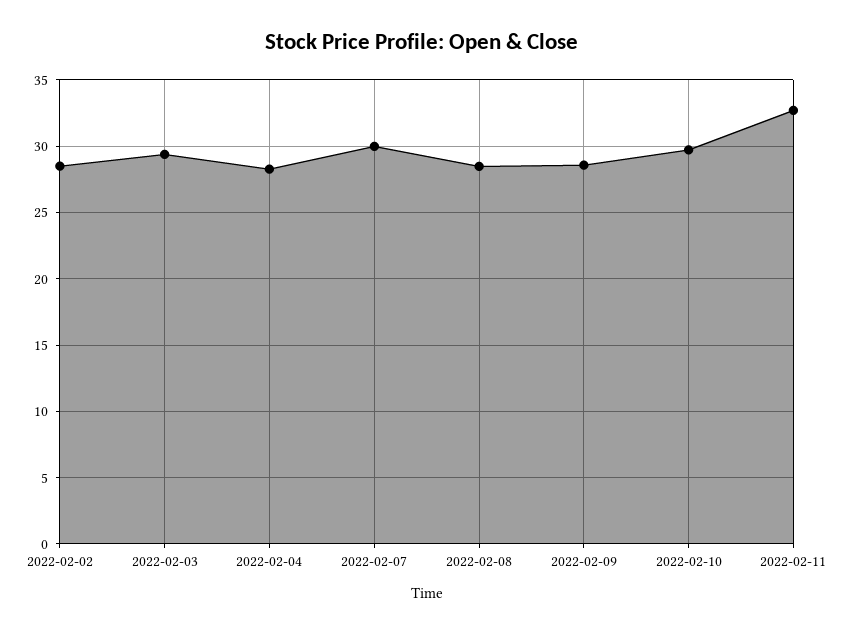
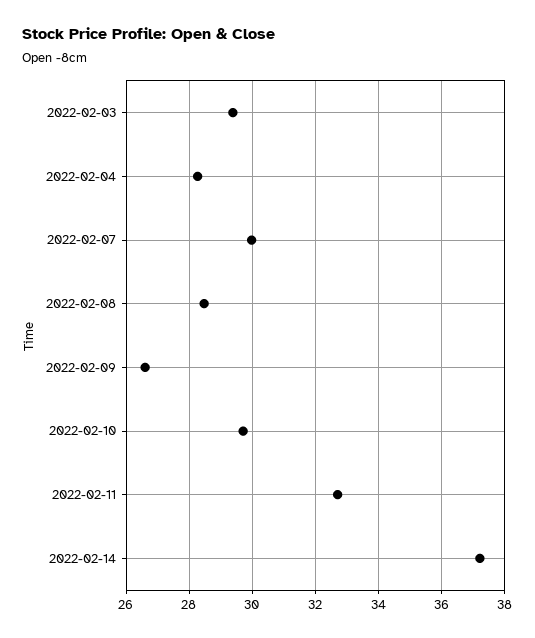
2022-02-02: 28.5 -> none
2022-02-09: 28.5 -> 26.6
2022-02-14: none -> 37.2

